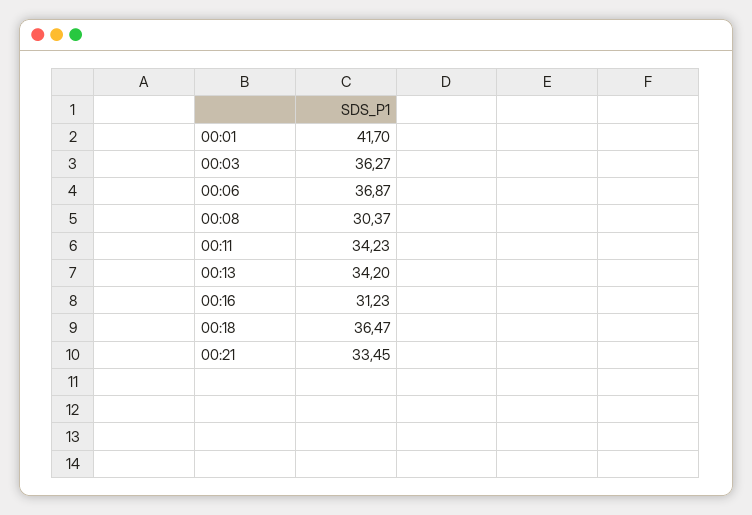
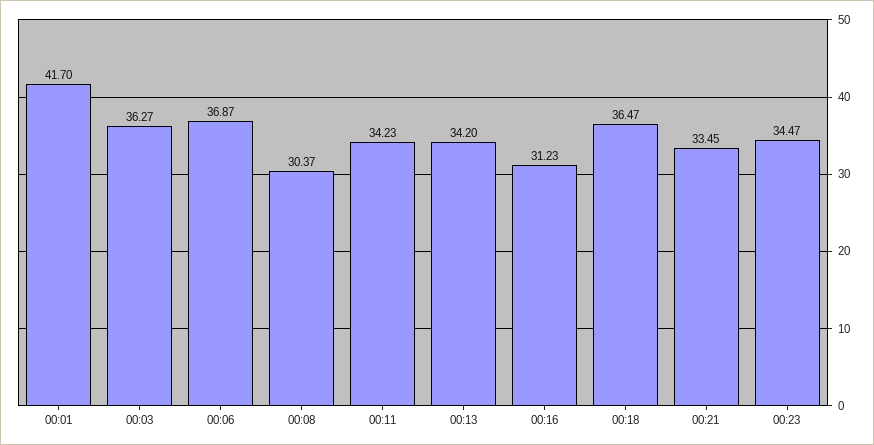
00:23: none -> 34.47

